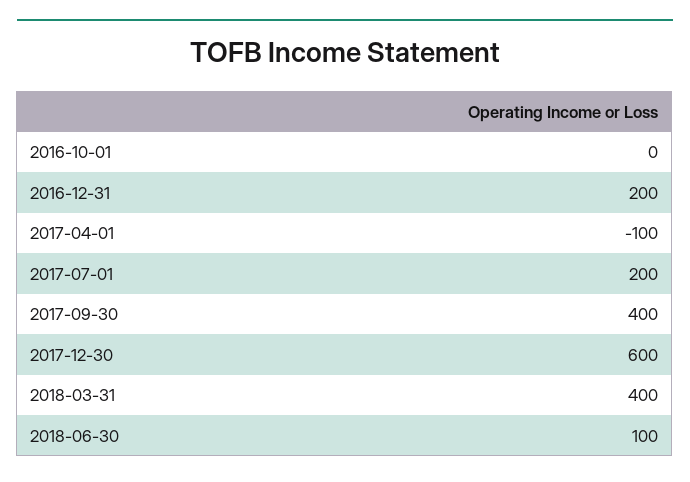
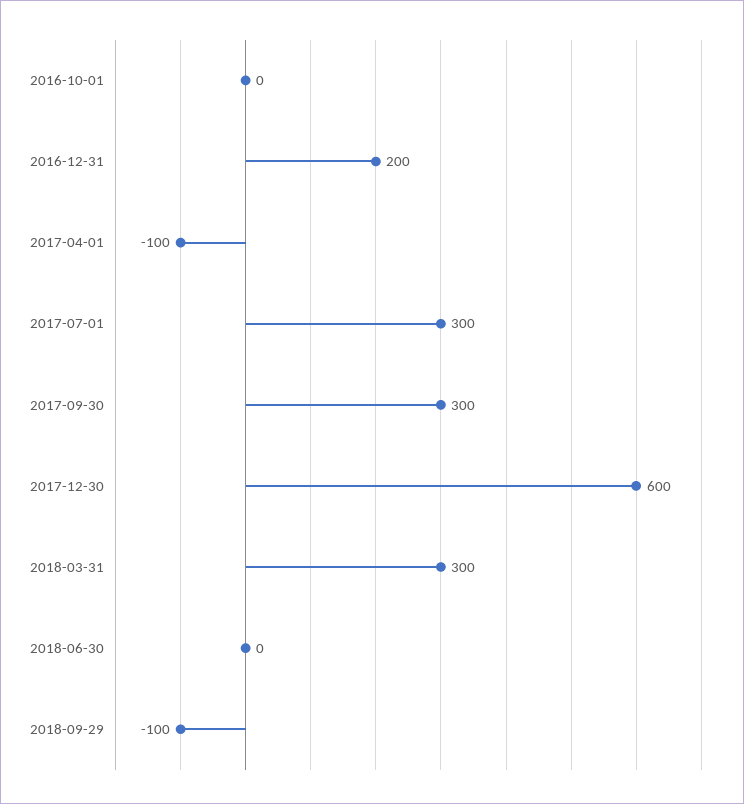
2017-07-01: 200 -> 300
2017-09-30: 400 -> 300
2018-03-31: 400 -> 300
2018-06-30: 100 -> 0
2018-09-29: none -> -100

